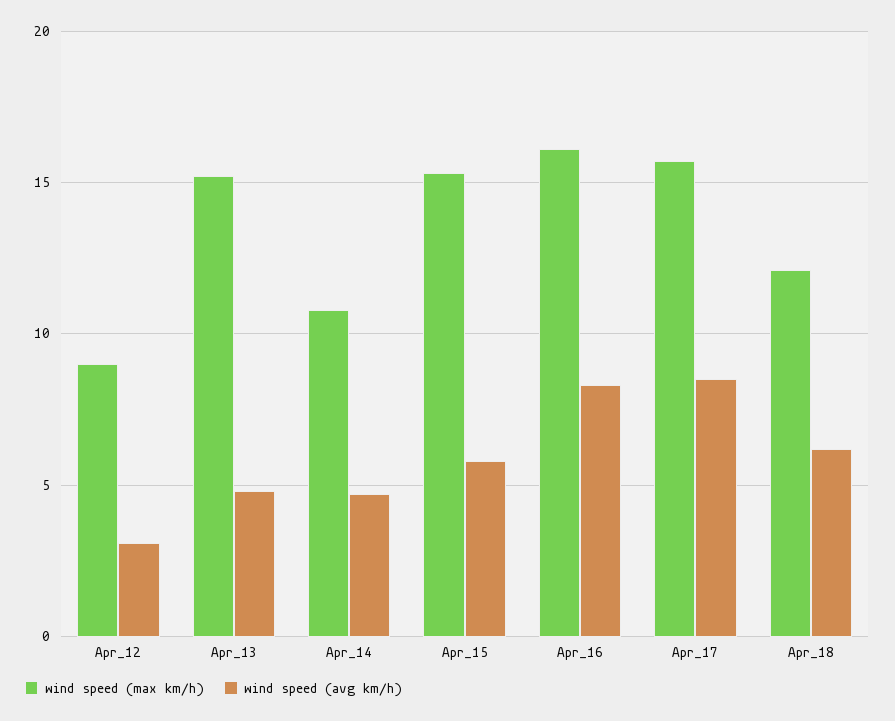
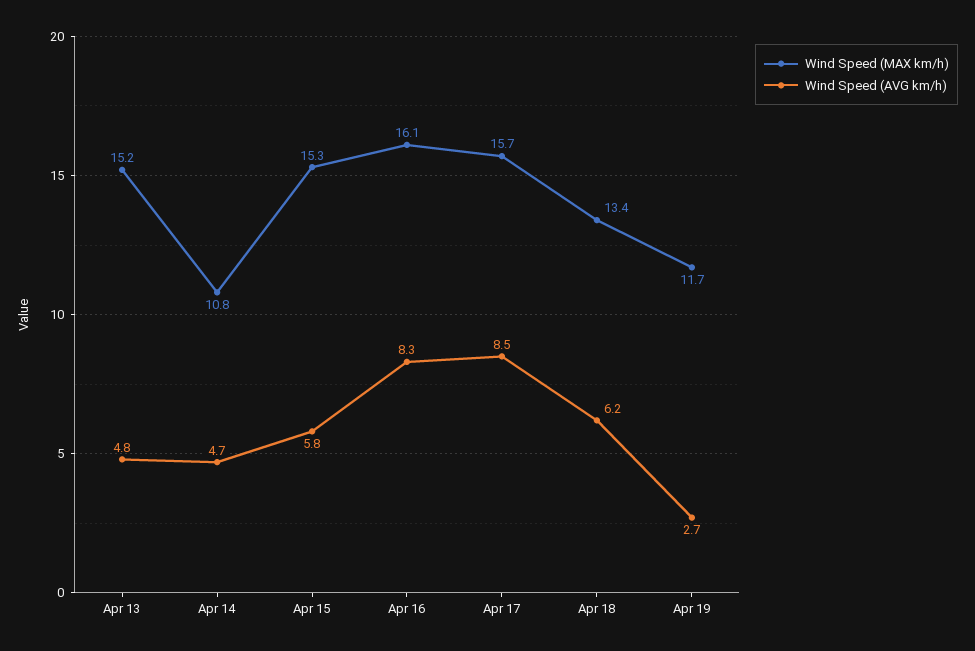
wind speed (max km/h), Apr_12: 9 -> none
wind speed (avg km/h), Apr_12: 3 -> none
wind speed (max km/h), Apr_18: 12 -> 13.4
wind speed (max km/h), Apr 19: none -> 11.7
wind speed (avg km/h), Apr 19: none -> 2.7

